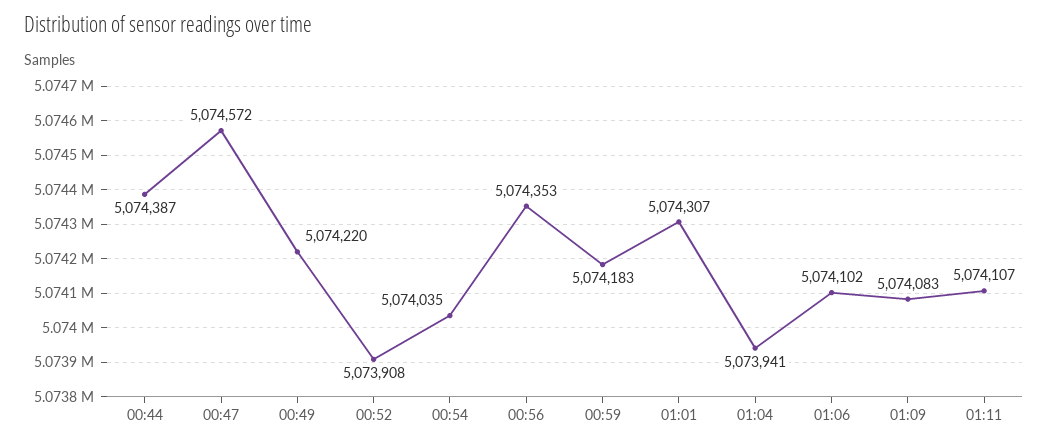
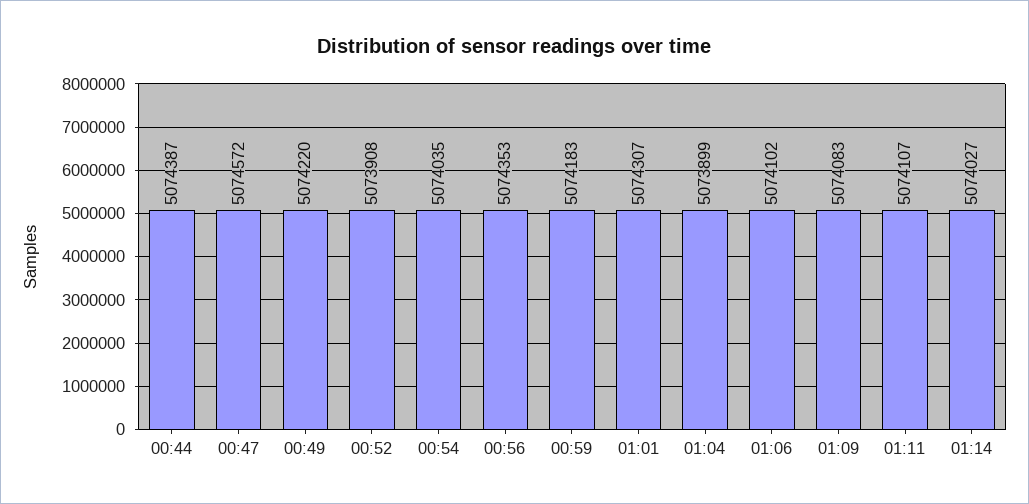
01:04: 5073941 -> 5073899
01:14: none -> 5074027

